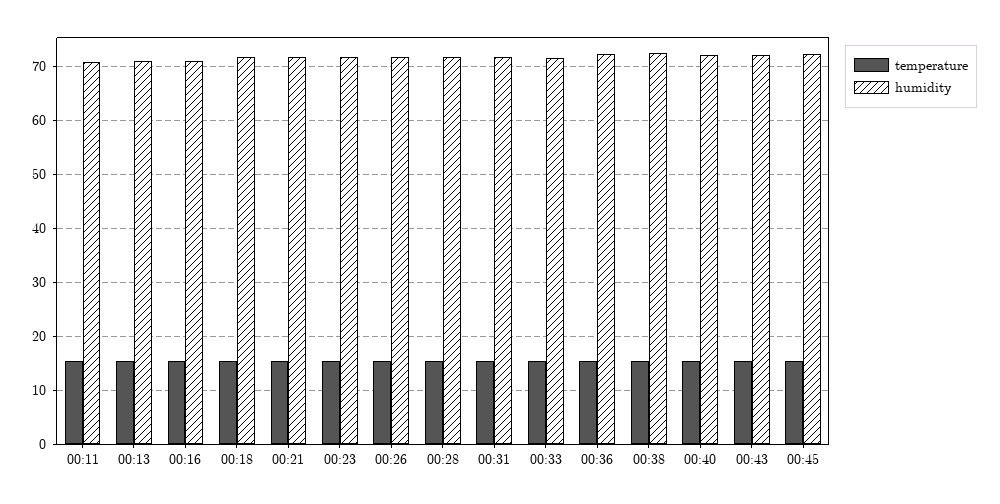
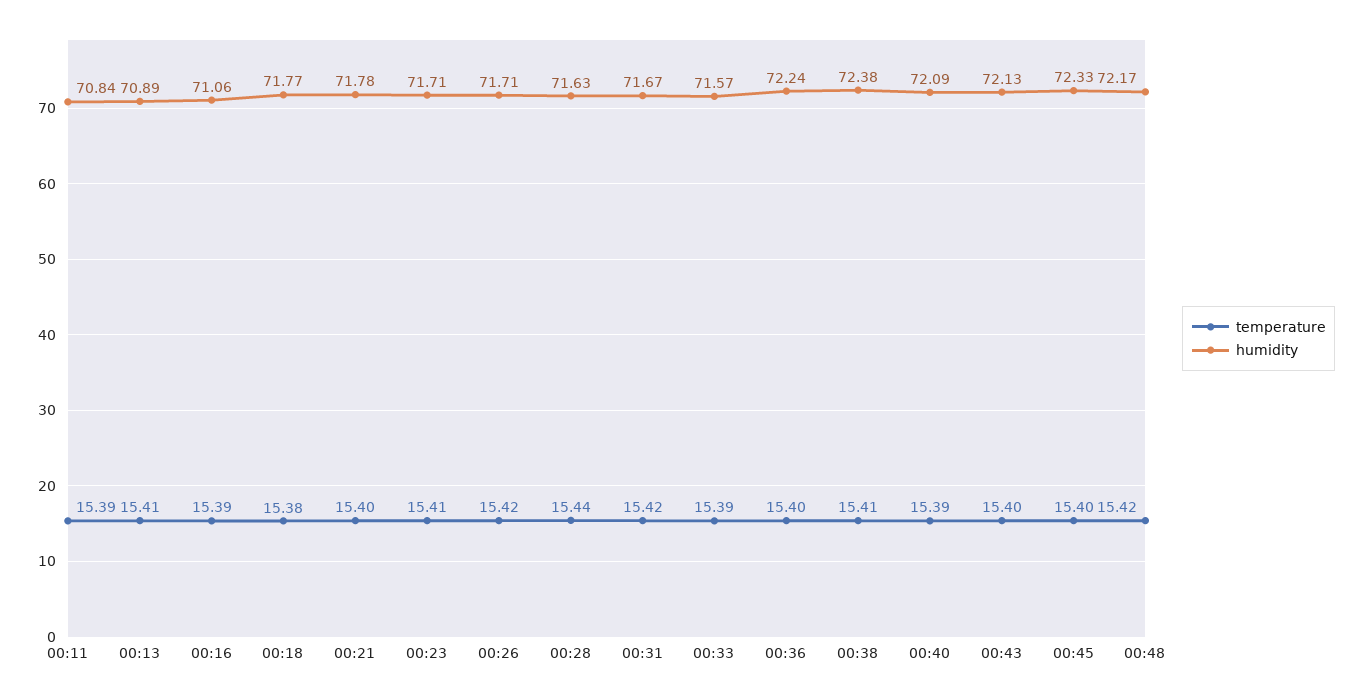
temperature, 00:48: none -> 15.42
humidity, 00:48: none -> 72.17

